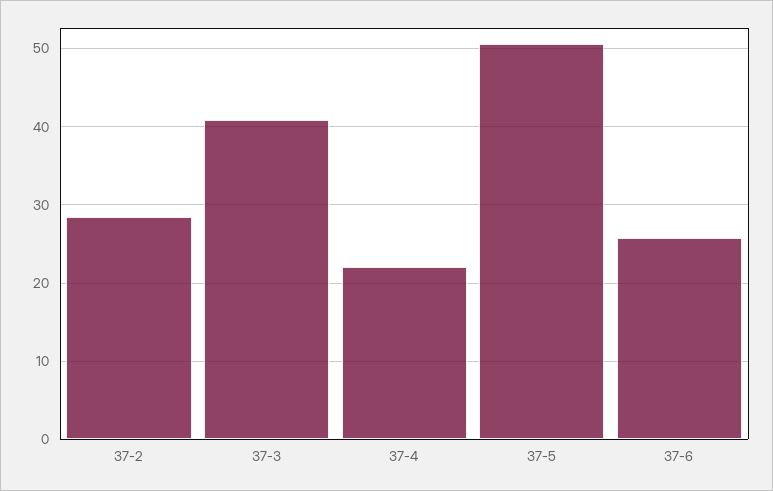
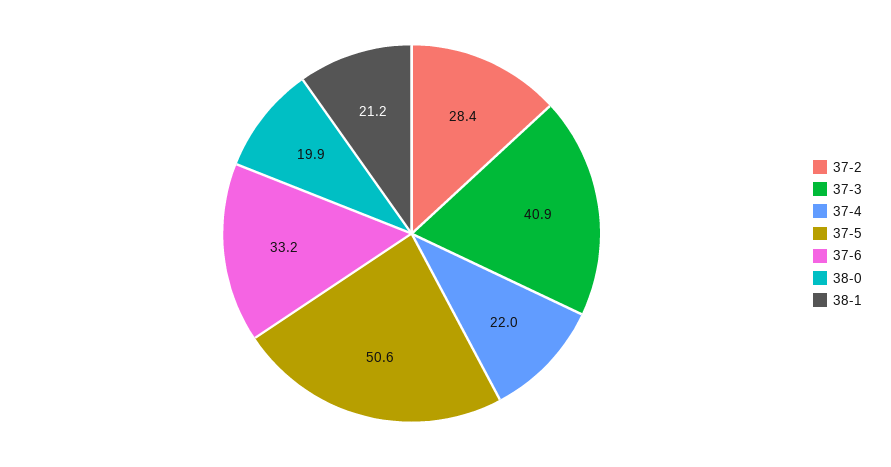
37-6: 26 -> 33.2
38-0: none -> 19.9
38-1: none -> 21.2

